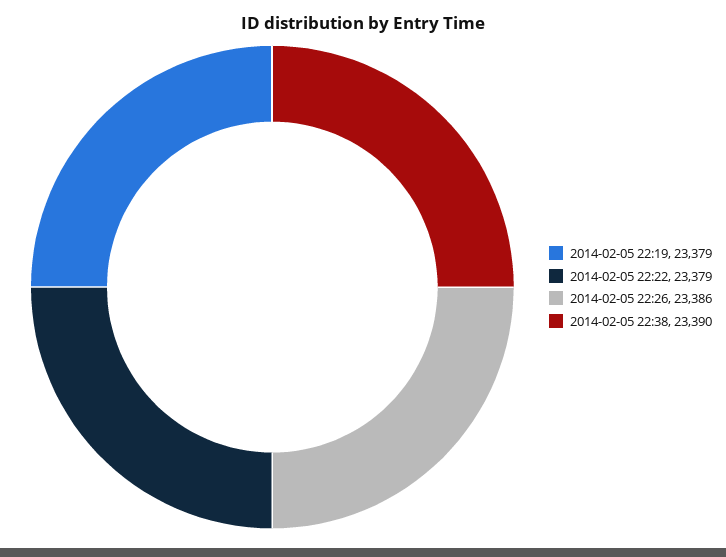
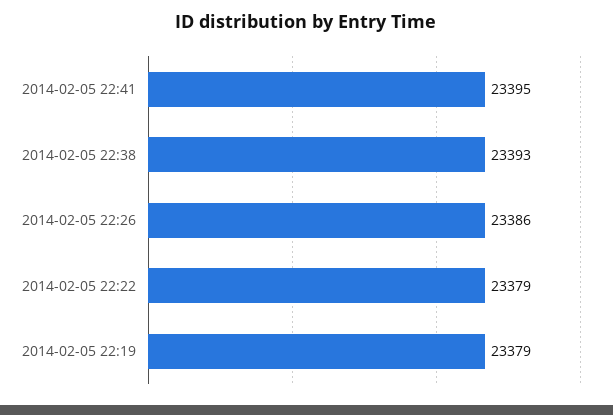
2014-02-05 22:38: 23390 -> 23393
2014-02-05 22:41: none -> 23395

